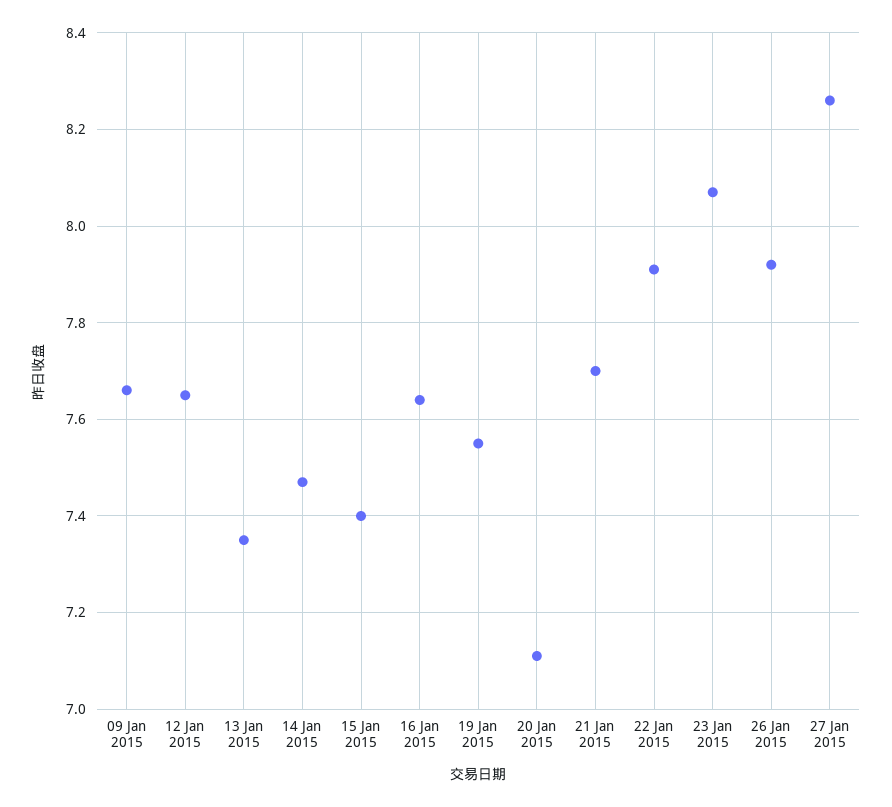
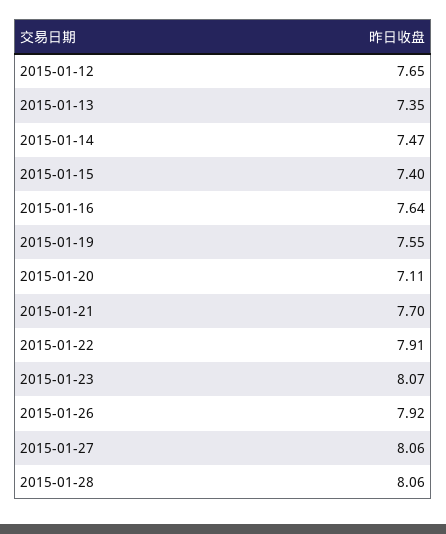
09 Jan 2015: 7.65 -> none
27 Jan 2015: 8.25 -> 8.06
2015-01-28: none -> 8.06

